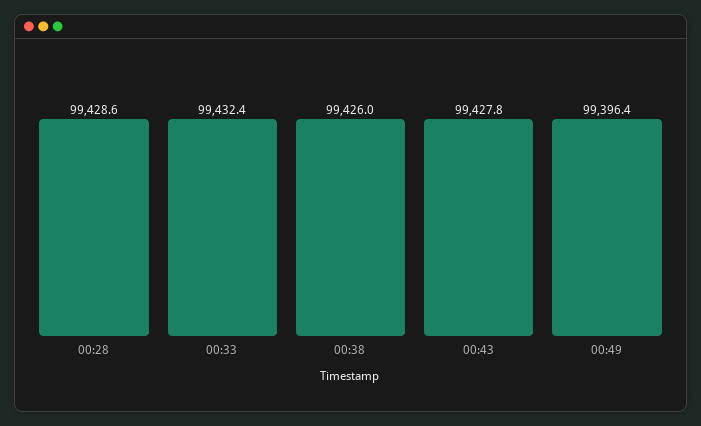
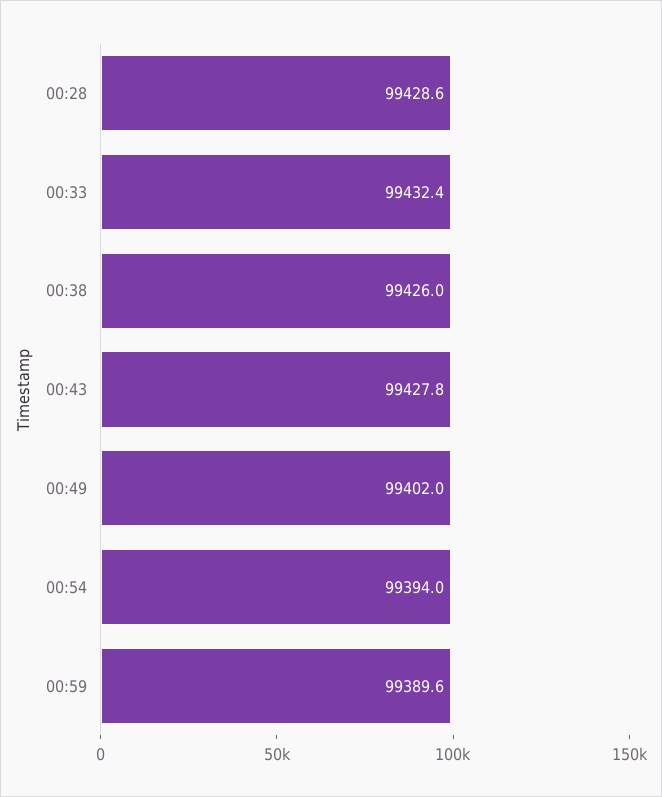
00:49: 99396.4 -> 99402
00:54: none -> 99394
00:59: none -> 99389.6

